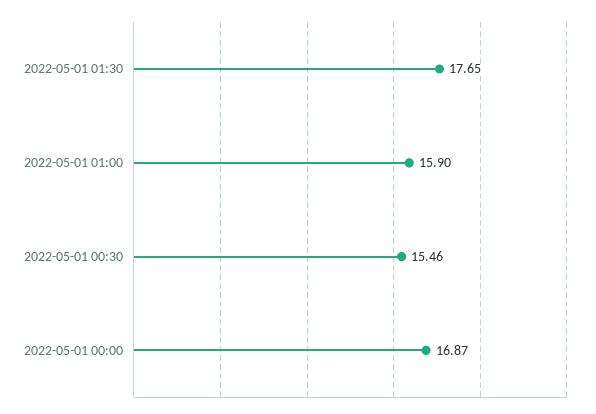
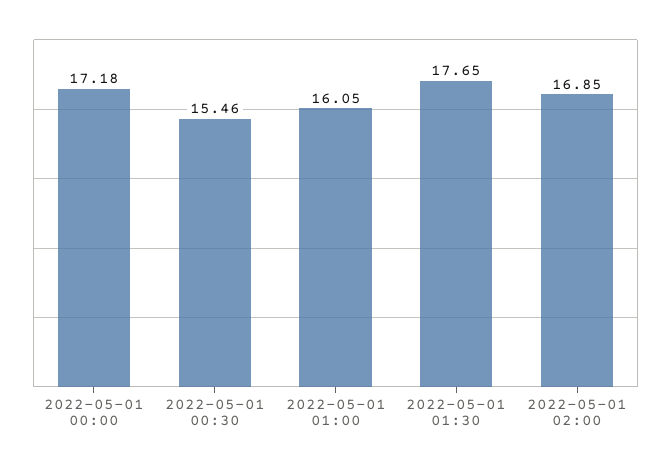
2022-05-01 01:00: 15.9 -> 16.05
2022-05-01 00:00: 16.87 -> 17.18
2022-05-01 02:00: none -> 16.85

